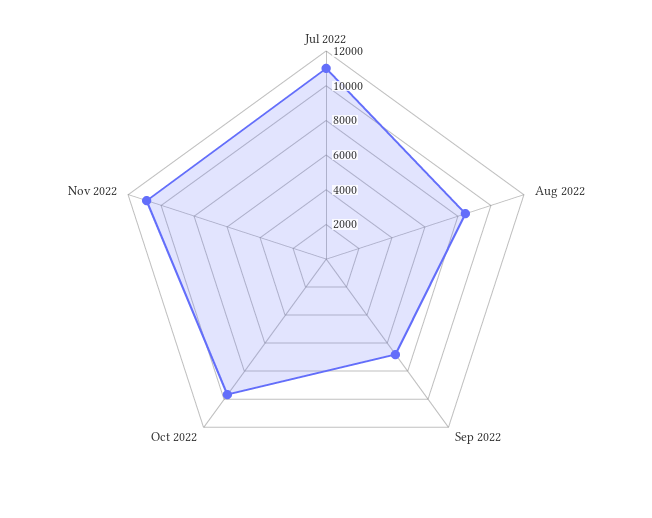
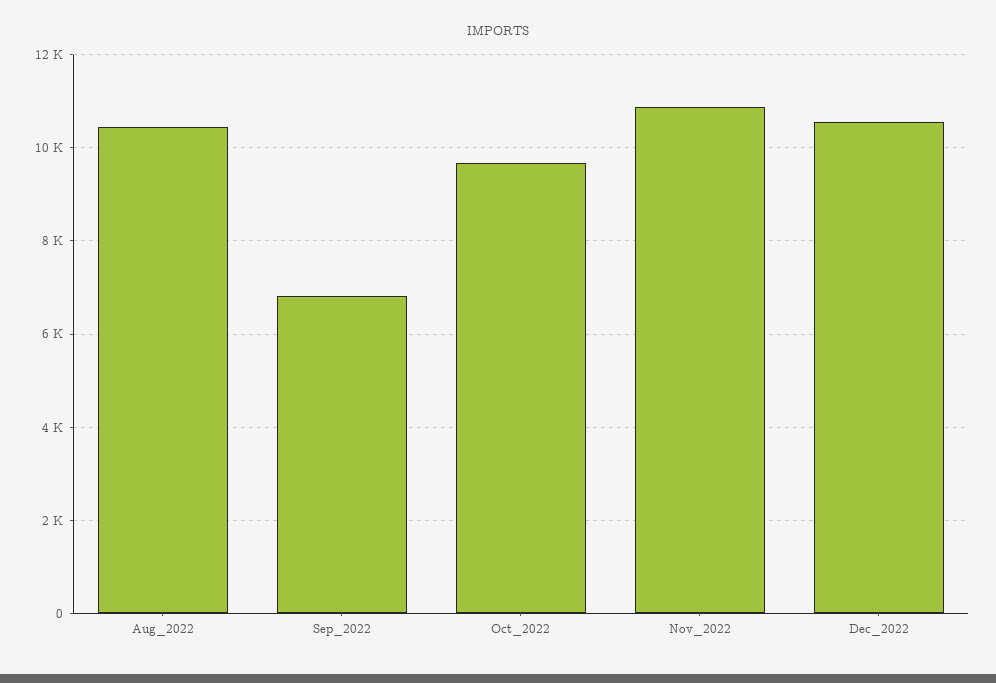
Jul 2022: 11000 -> none
Aug 2022: 8500 -> 10400
Dec_2022: none -> 10600

